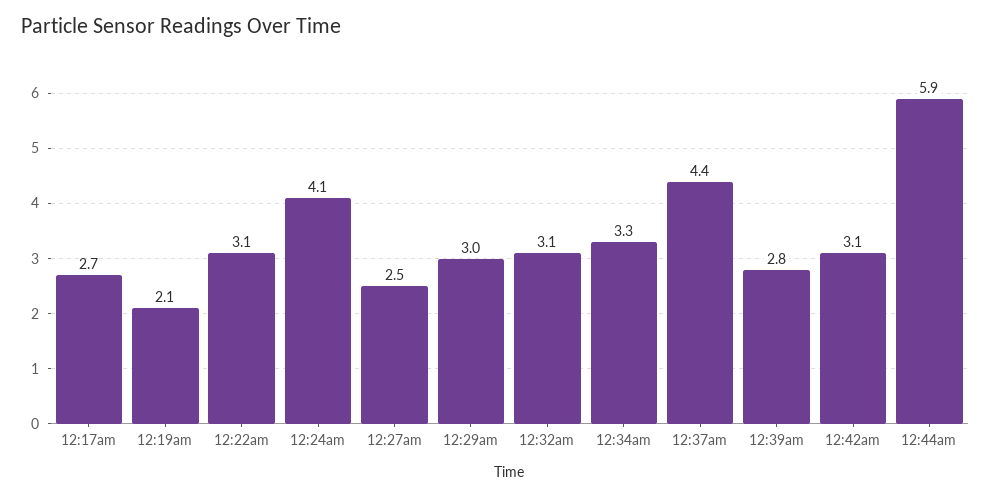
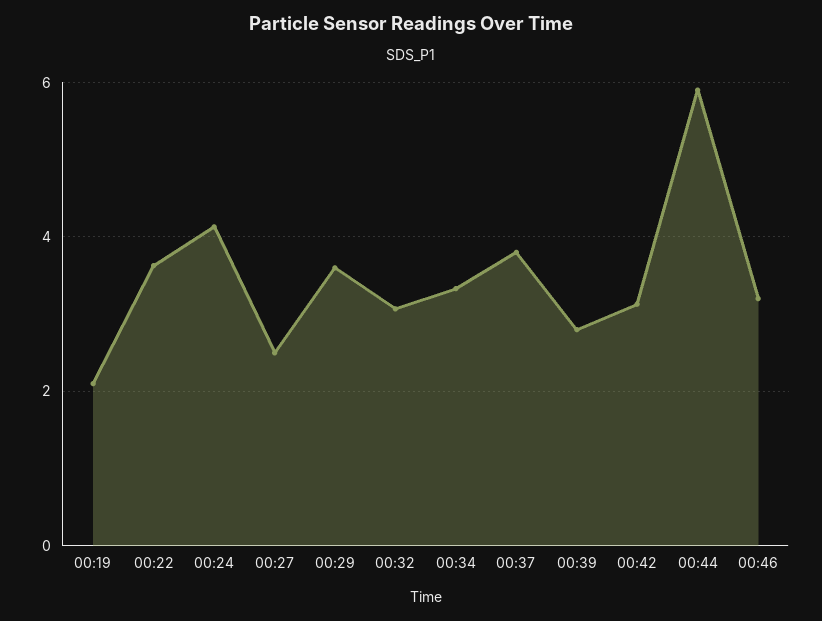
12:17am: 2.7 -> none
12:22am: 3.1 -> 3.6
12:29am: 3 -> 3.6
12:37am: 4.4 -> 3.8
00:46: none -> 3.2

